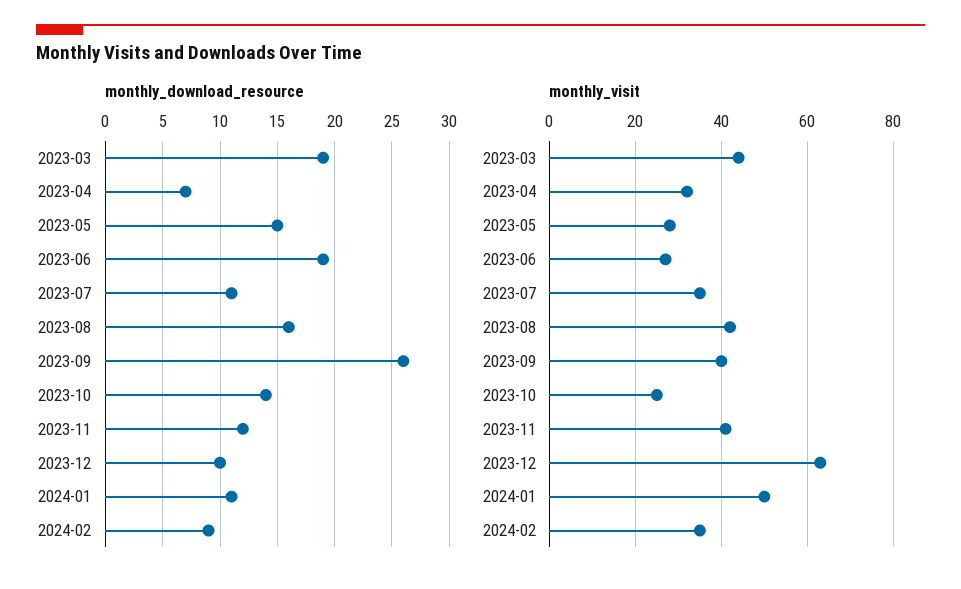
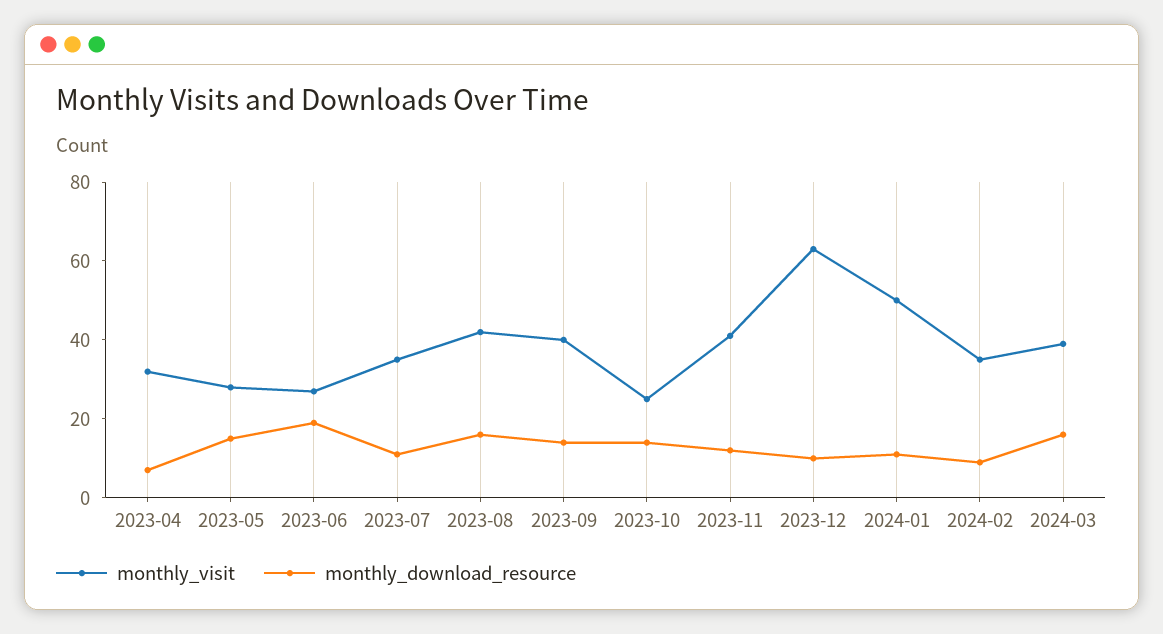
monthly_download_resource, 2023-03: 19 -> none
monthly_download_resource, 2023-09: 26 -> 15
monthly_visit, 2023-03: 45 -> none
monthly_visit, 2024-03: none -> 40
monthly_download_resource, 2024-03: none -> 15

